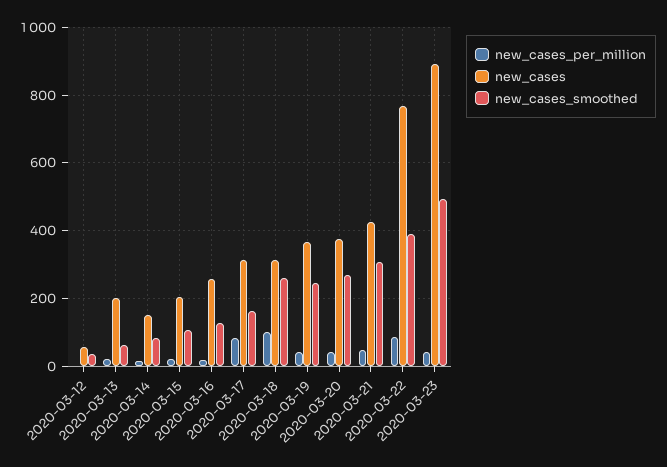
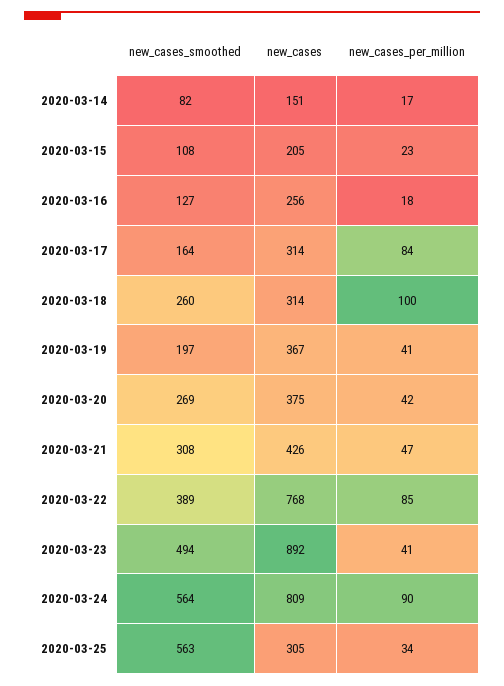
new_cases_per_million, 2020-03-12: 0 -> none
new_cases, 2020-03-12: 60 -> none
new_cases_smoothed, 2020-03-12: 40 -> none
new_cases_per_million, 2020-03-13: 20 -> none
new_cases, 2020-03-13: 200 -> none
new_cases_smoothed, 2020-03-13: 60 -> none
new_cases_smoothed, 2020-03-19: 240 -> 197
new_cases_smoothed, 2020-03-24: none -> 564
new_cases, 2020-03-24: none -> 809
new_cases_per_million, 2020-03-24: none -> 90
new_cases_smoothed, 2020-03-25: none -> 563
new_cases, 2020-03-25: none -> 305
new_cases_per_million, 2020-03-25: none -> 34

